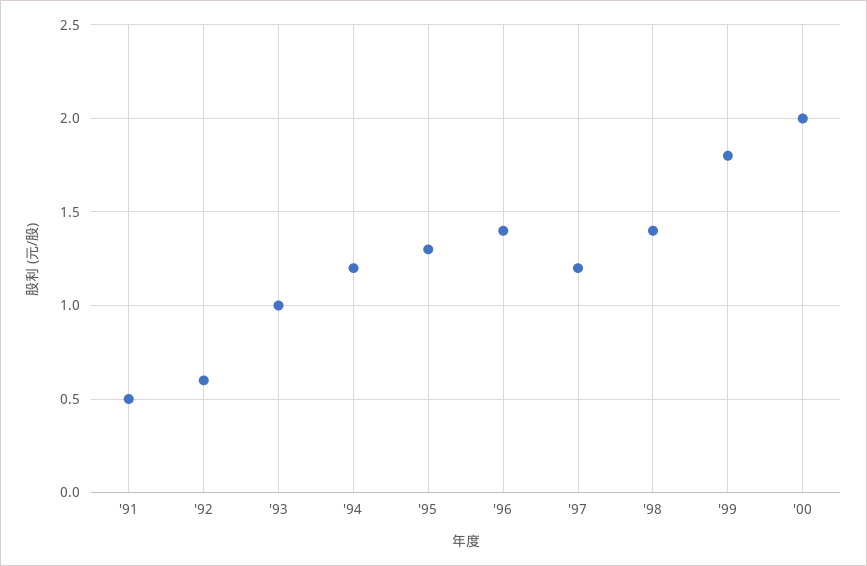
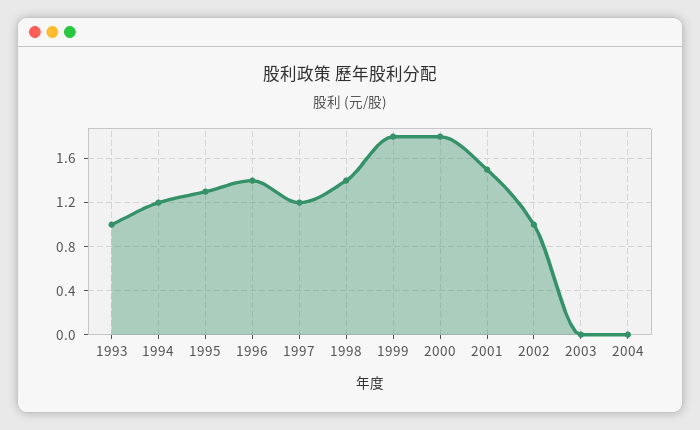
'91: 0.5 -> none
'92: 0.6 -> none
'00: 2 -> 1.8
2001: none -> 1.5
2002: none -> 1
2003: none -> 0
2004: none -> 0

